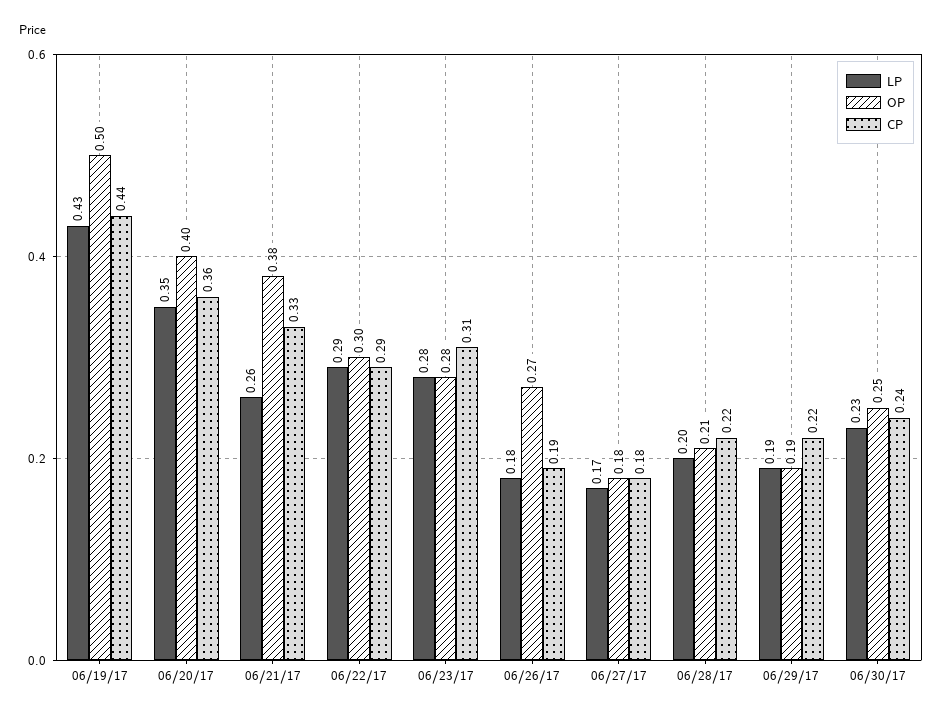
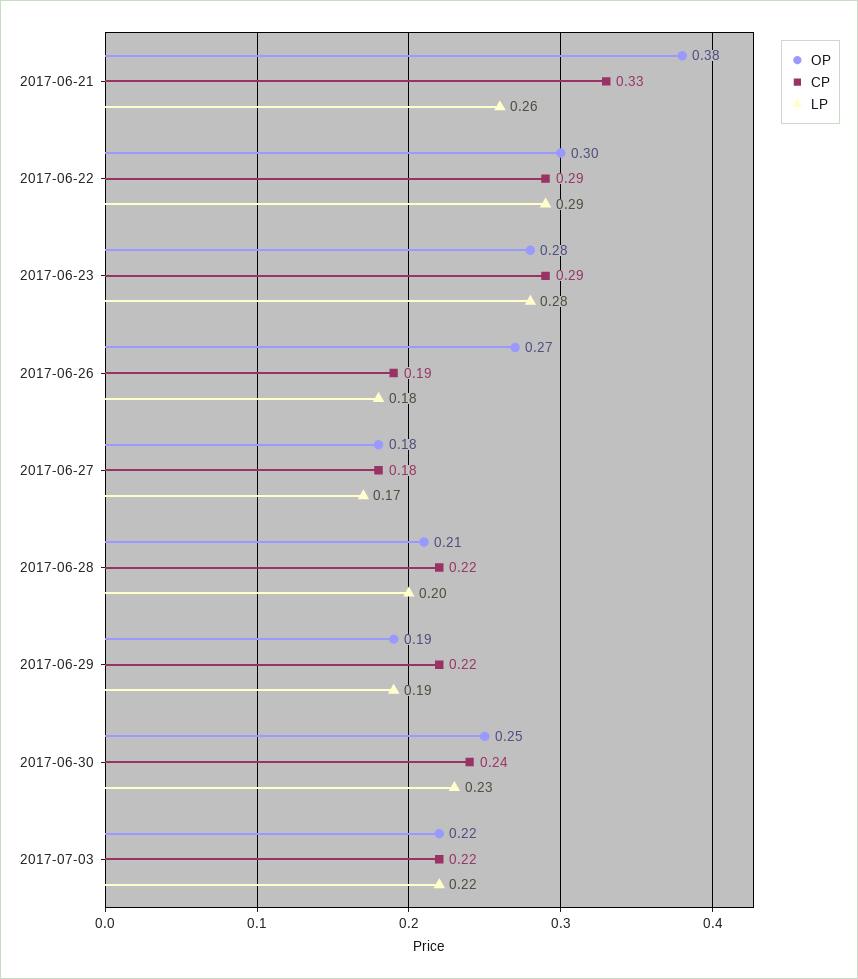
LP, 06/19/17: 0.43 -> none
OP, 06/19/17: 0.5 -> none
CP, 06/19/17: 0.44 -> none
LP, 06/20/17: 0.35 -> none
OP, 06/20/17: 0.4 -> none
CP, 06/20/17: 0.36 -> none
CP, 06/23/17: 0.31 -> 0.29
OP, 2017-07-03: none -> 0.22
CP, 2017-07-03: none -> 0.22
LP, 2017-07-03: none -> 0.22

